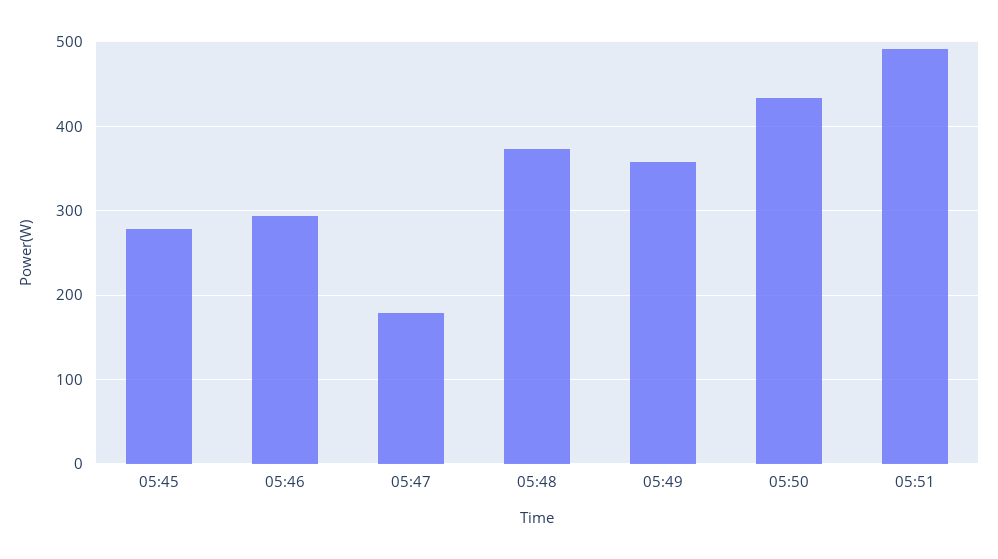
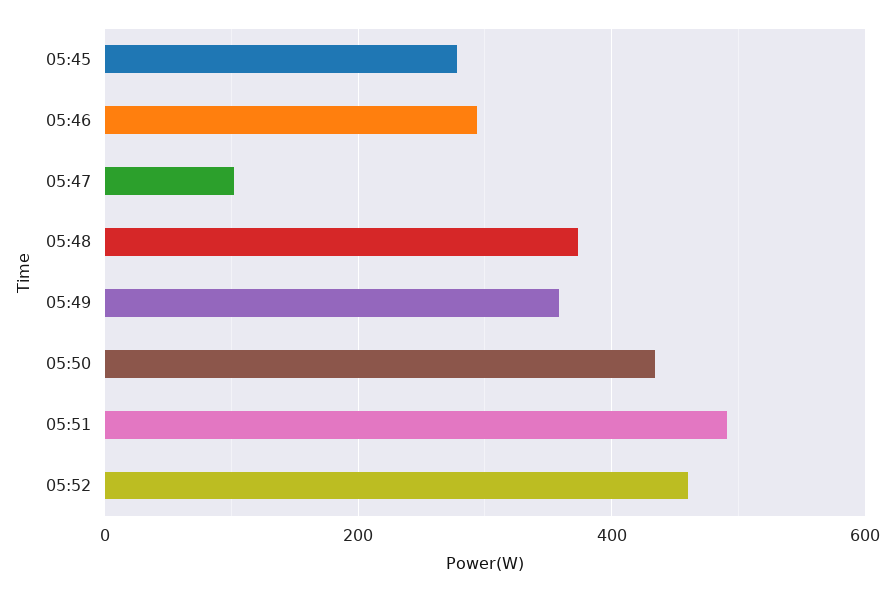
05:47: 180 -> 100
05:52: none -> 460

